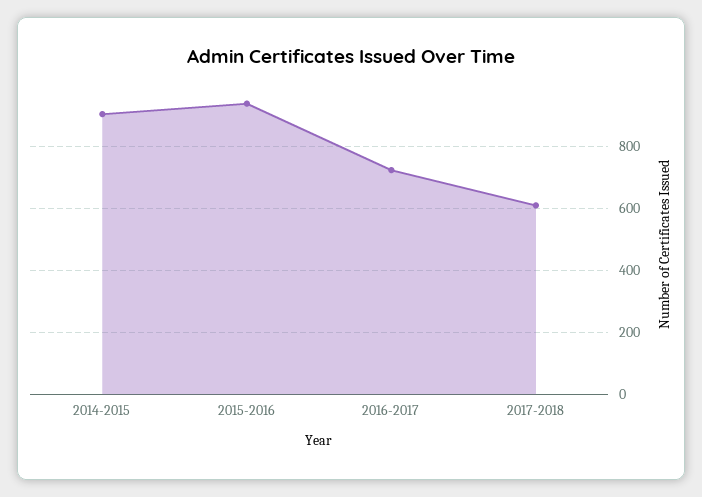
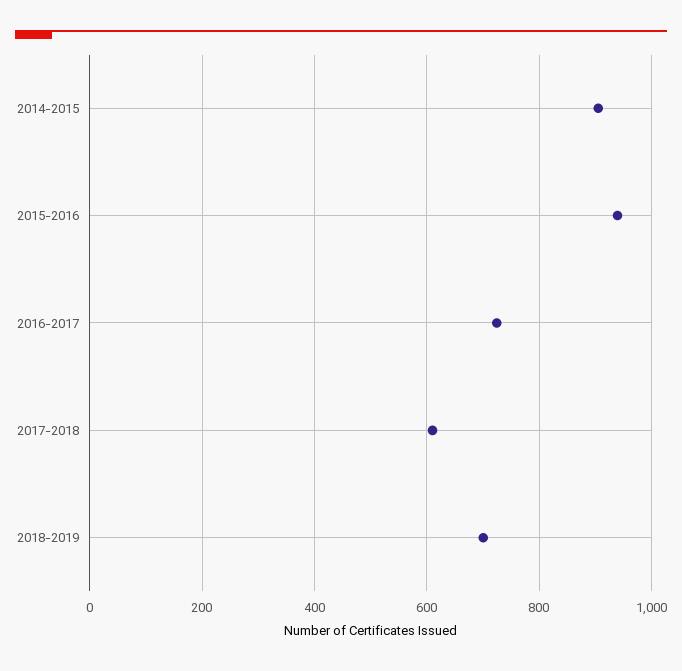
2018-2019: none -> 700

